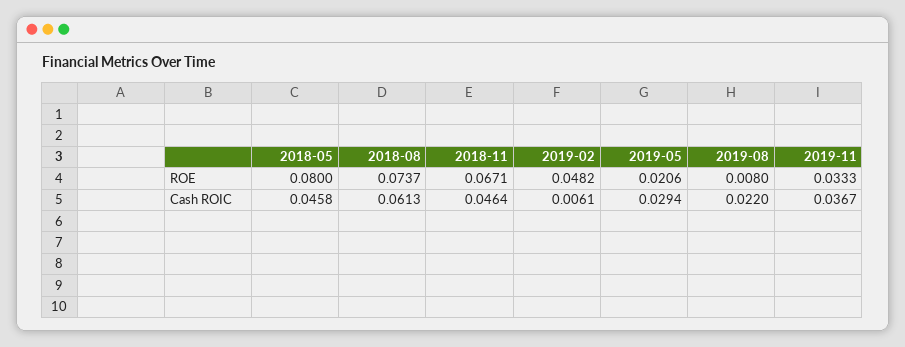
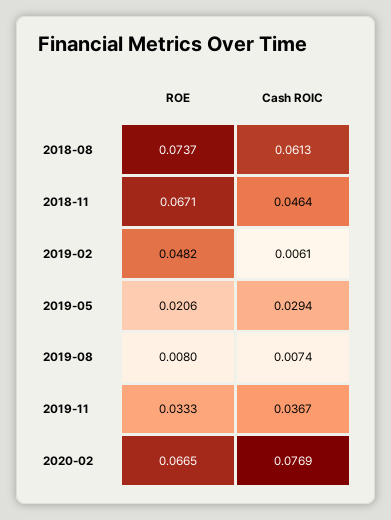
2018-05, ROE: 0.08 -> none
2018-05, Cash ROIC: 0.0458 -> none
2019-08, Cash ROIC: 0.022 -> 0.0074
2020-02, ROE: none -> 0.0665
2020-02, Cash ROIC: none -> 0.0769

